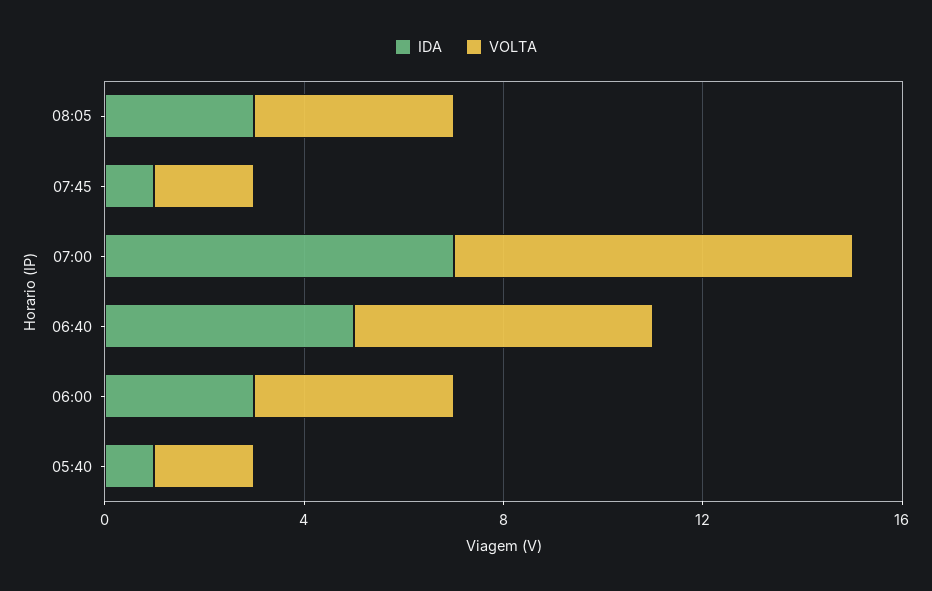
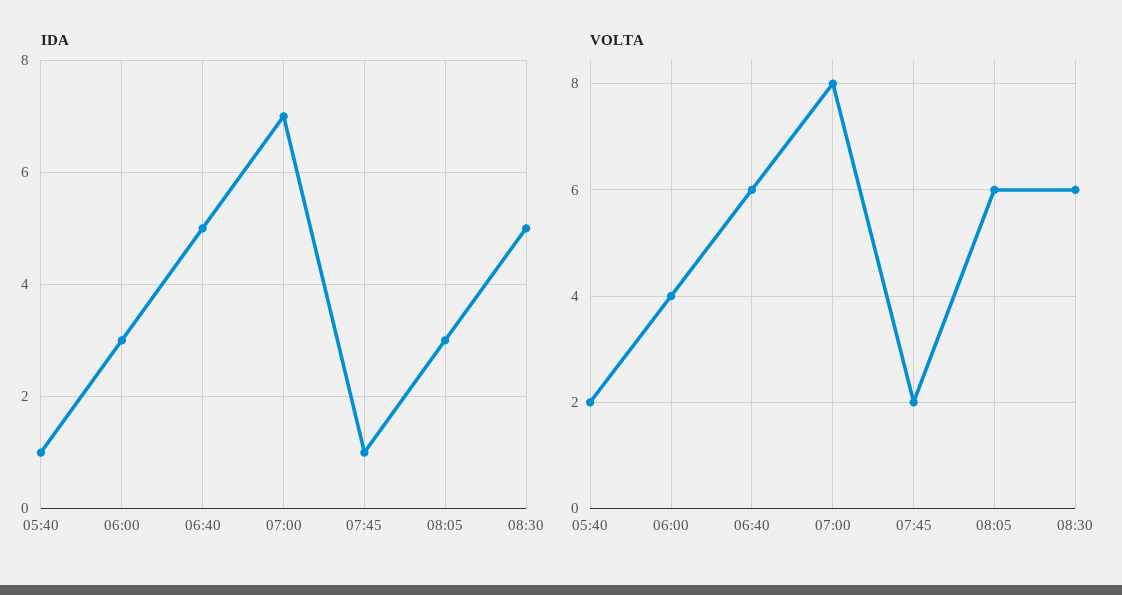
VOLTA, 08:05: 4 -> 6
IDA, 08:30: none -> 5
VOLTA, 08:30: none -> 6

